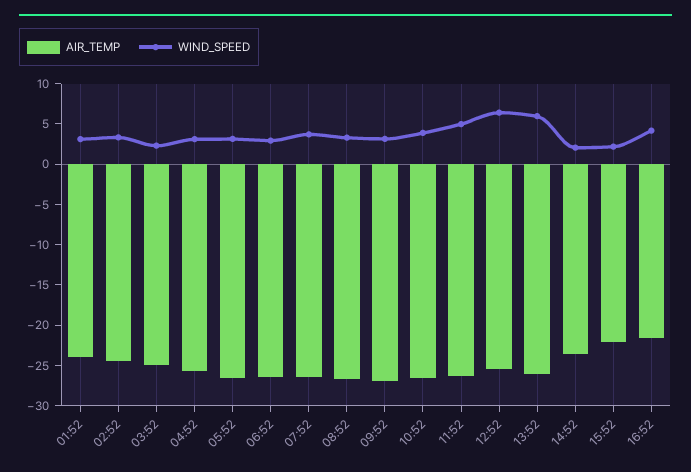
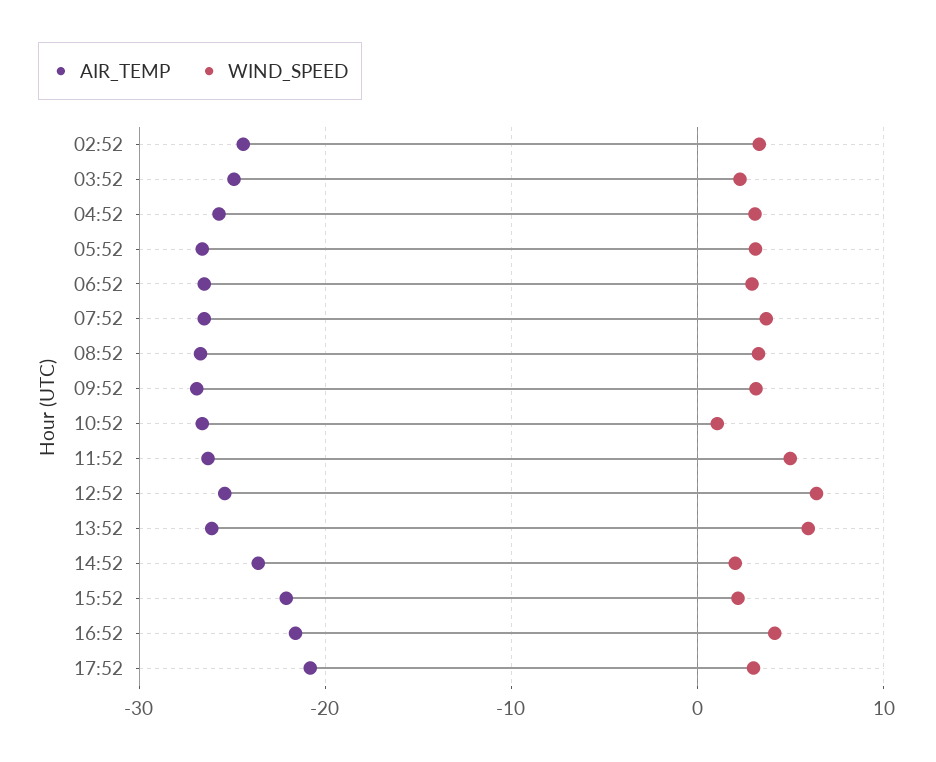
AIR_TEMP, 01:52: -24 -> none
WIND_SPEED, 01:52: 3 -> none
WIND_SPEED, 10:52: 4 -> 1
AIR_TEMP, 17:52: none -> -21
WIND_SPEED, 17:52: none -> 3

